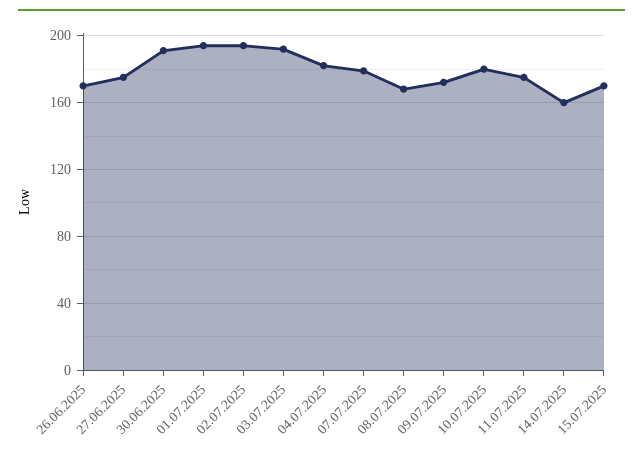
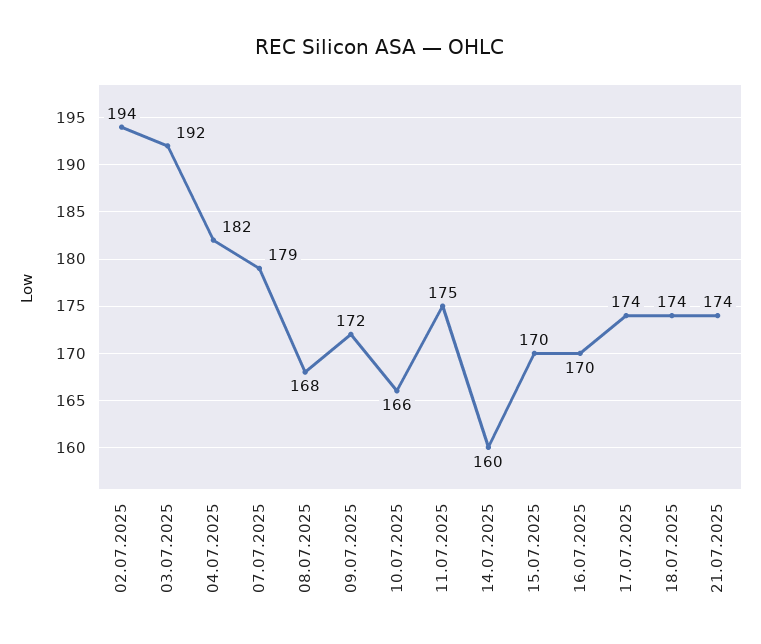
26.06.2025: 170 -> none
27.06.2025: 175 -> none
30.06.2025: 190 -> none
01.07.2025: 195 -> none
10.07.2025: 180 -> 166
16.07.2025: none -> 170
17.07.2025: none -> 174
18.07.2025: none -> 174
21.07.2025: none -> 174

